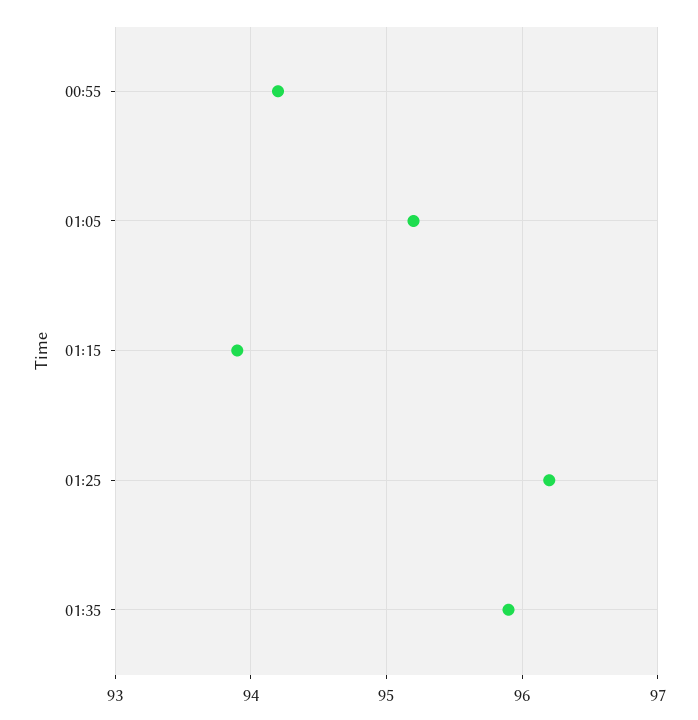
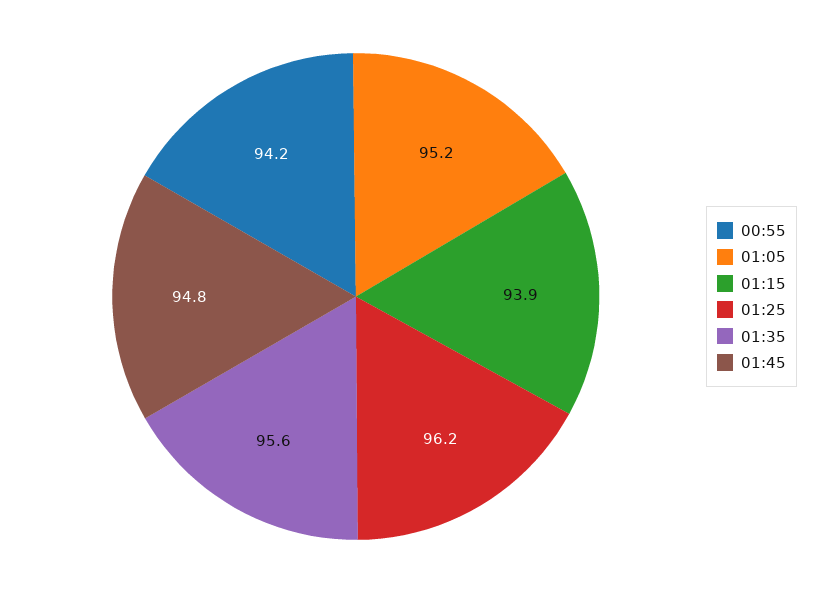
01:35: 95.9 -> 95.6
01:45: none -> 94.8

